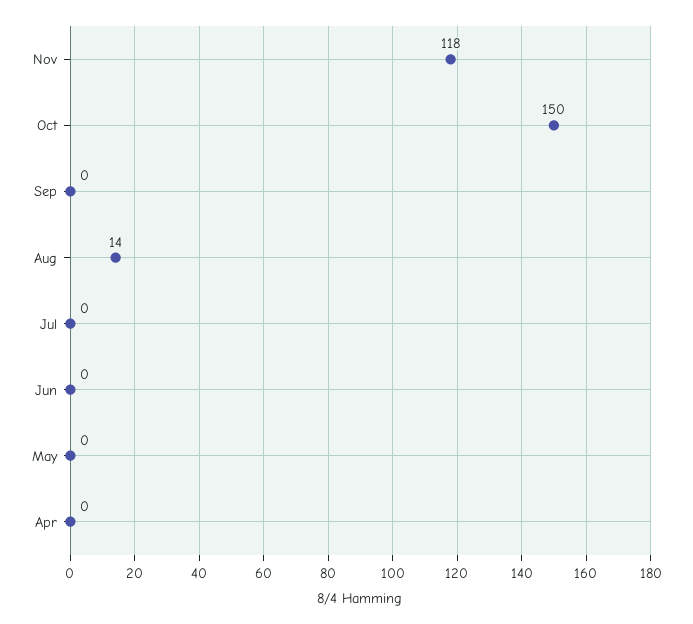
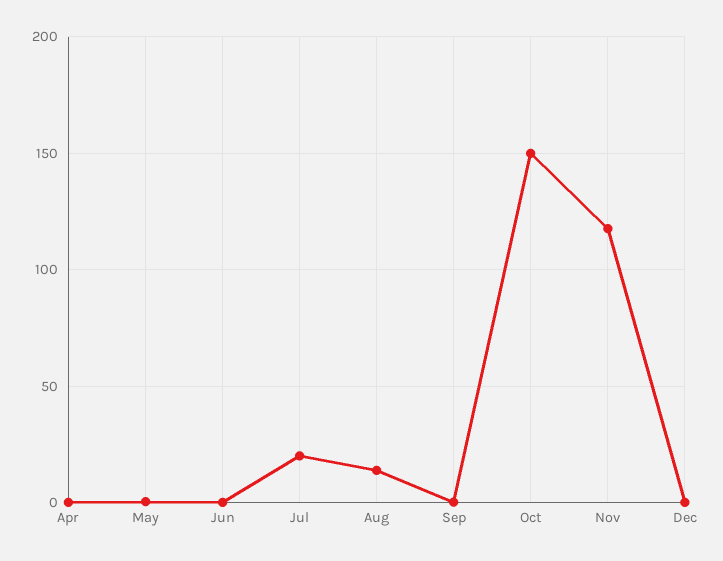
Jul: 0 -> 20
Dec: none -> 0

